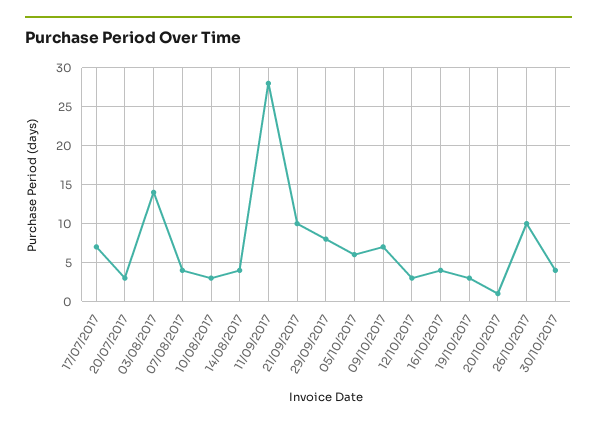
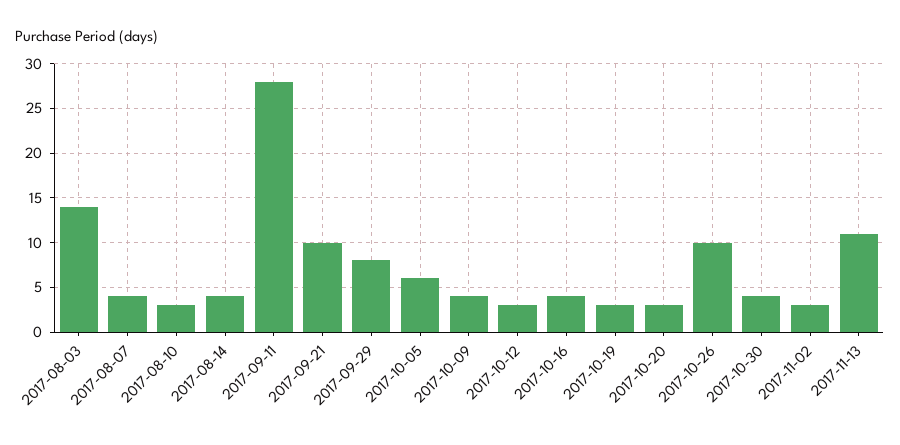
17/07/2017: 7 -> none
20/07/2017: 3 -> none
09/10/2017: 7 -> 4
20/10/2017: 1 -> 3
2017-11-02: none -> 3
2017-11-13: none -> 11

